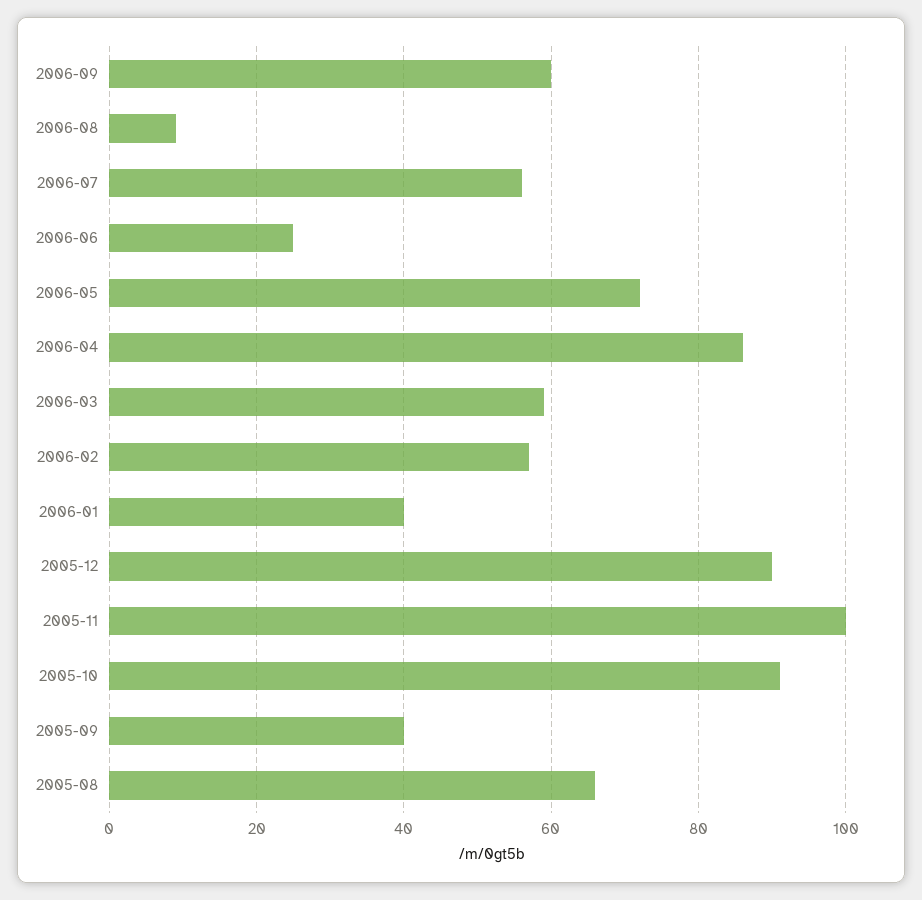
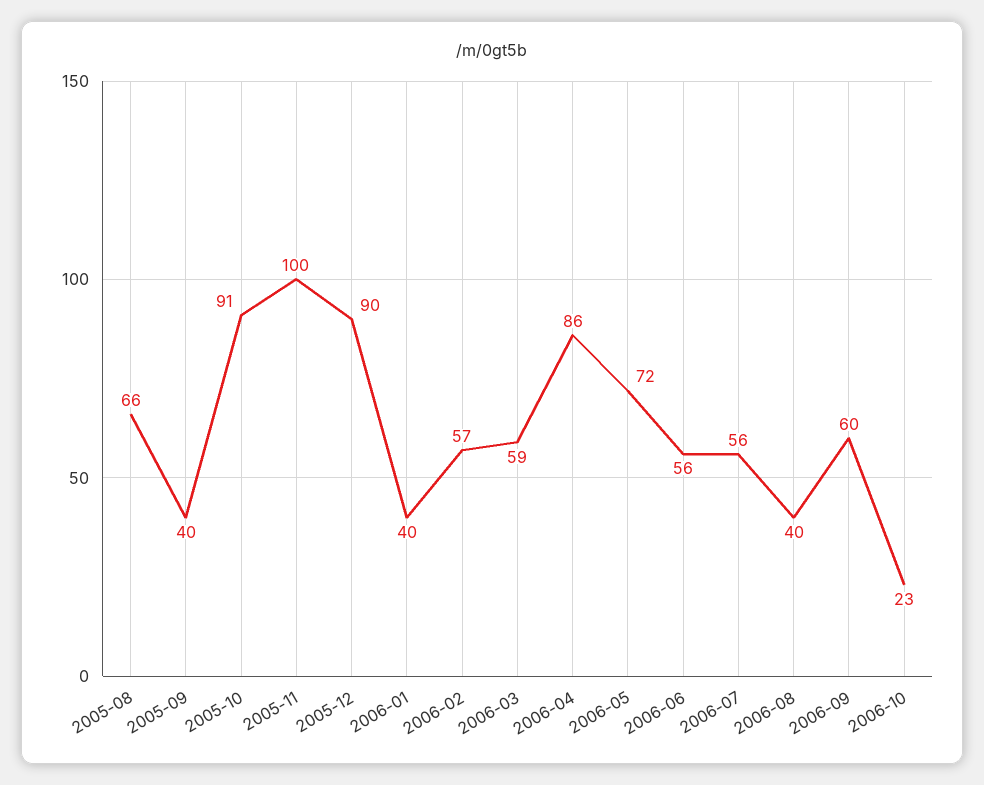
2006-08: 10 -> 40
2006-06: 25 -> 56
2006-10: none -> 23

